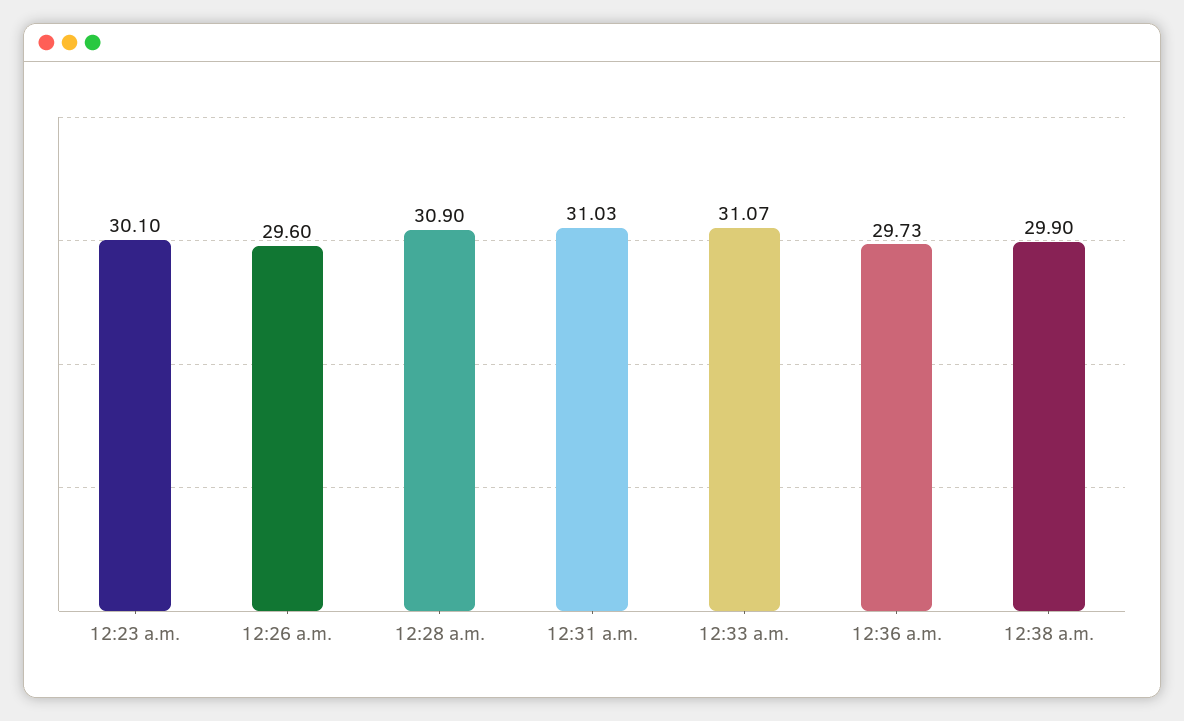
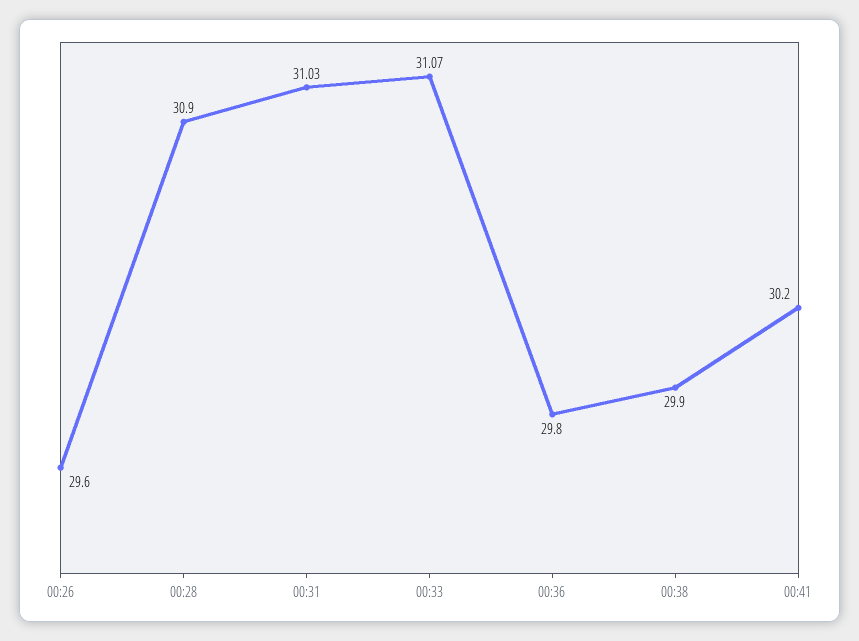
12:23 a.m.: 30.1 -> none
12:36 a.m.: 29.73 -> 29.8
00:41: none -> 30.2

